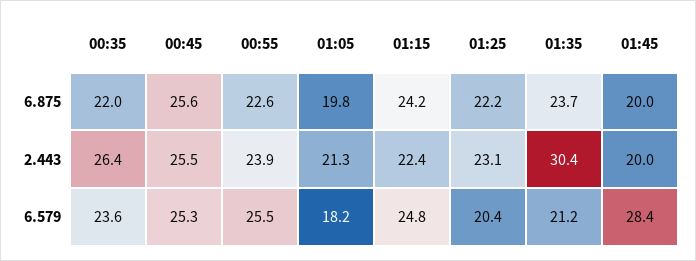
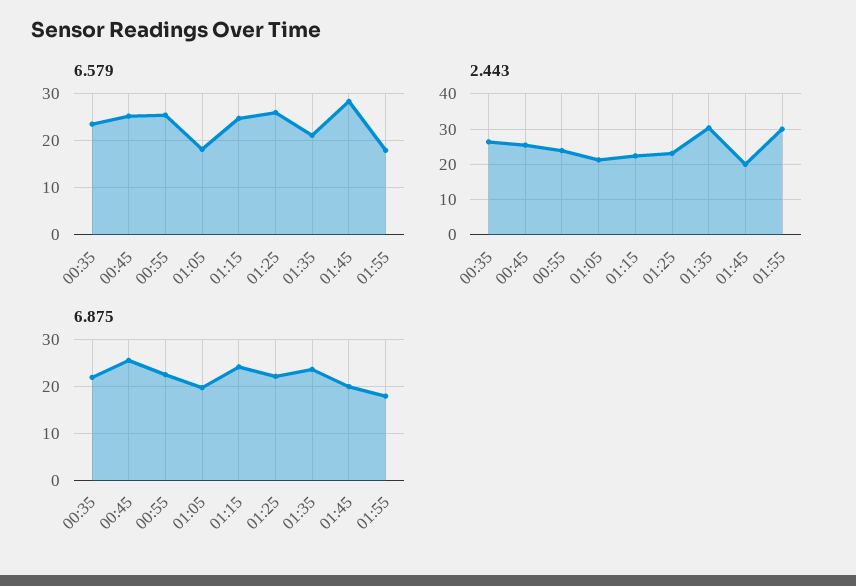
6.579, 01:25: 20.4 -> 26
6.579, 01:55: none -> 18
2.443, 01:55: none -> 30
6.875, 01:55: none -> 18

